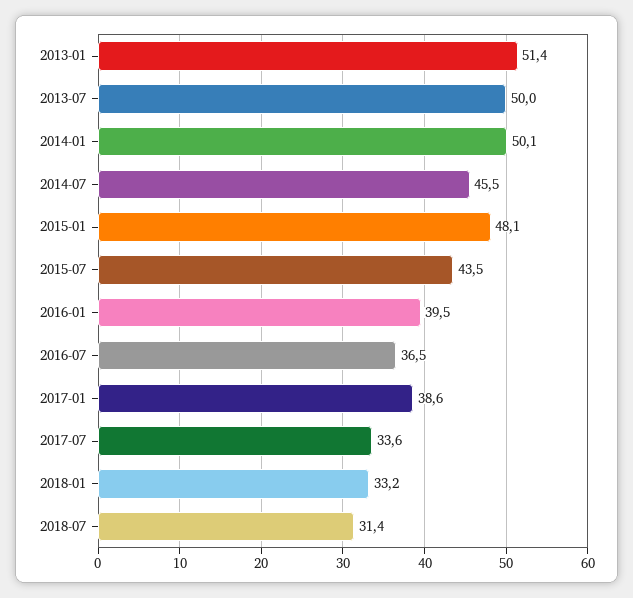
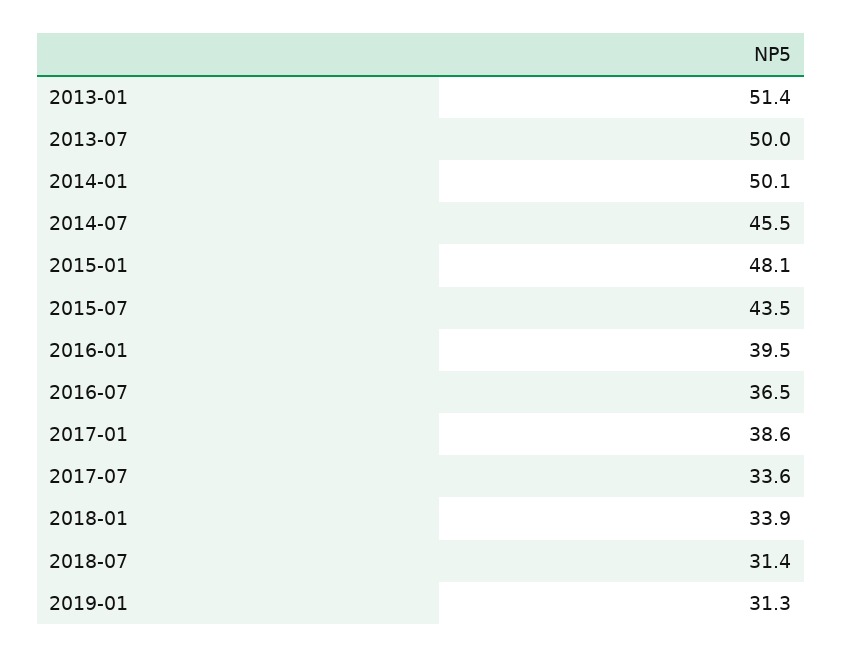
2018-01: 33.2 -> 33.9
2019-01: none -> 31.3

